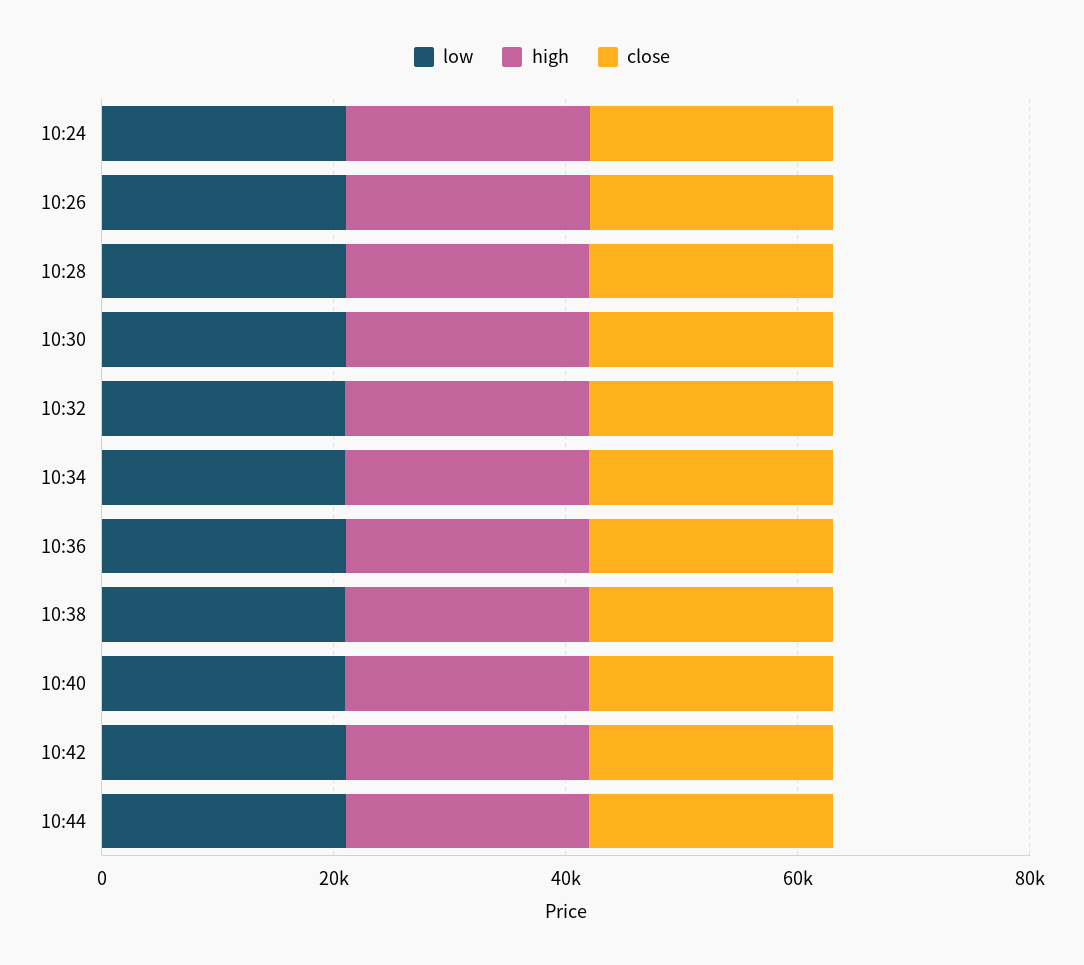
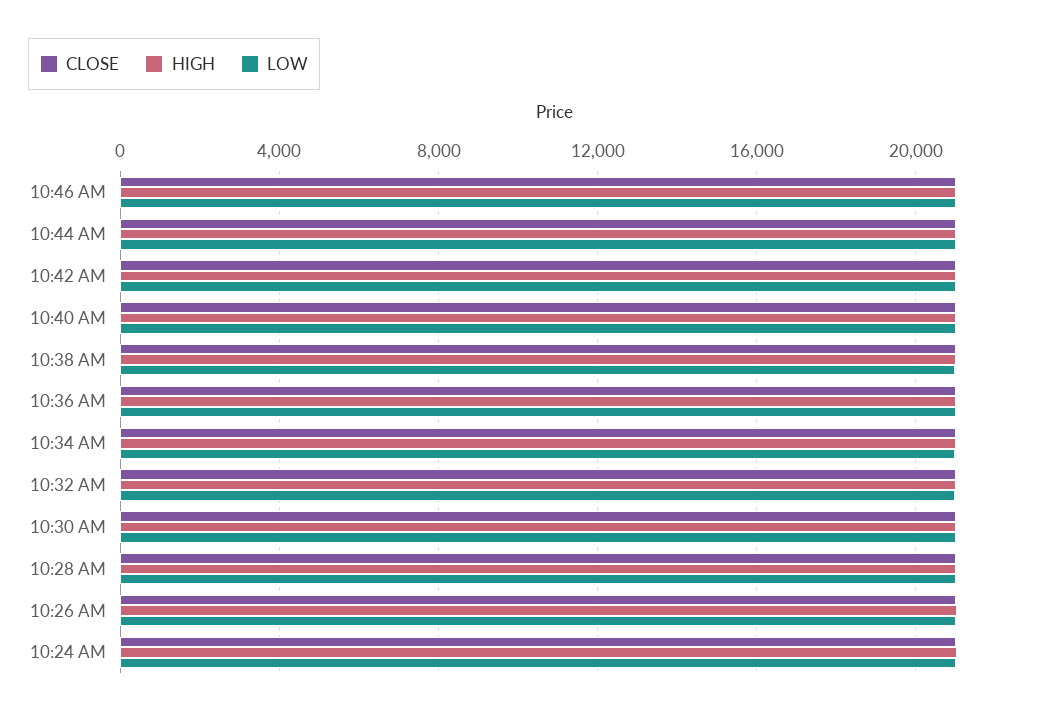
close, 10:46 AM: none -> 21000
high, 10:46 AM: none -> 21000
low, 10:46 AM: none -> 21000

